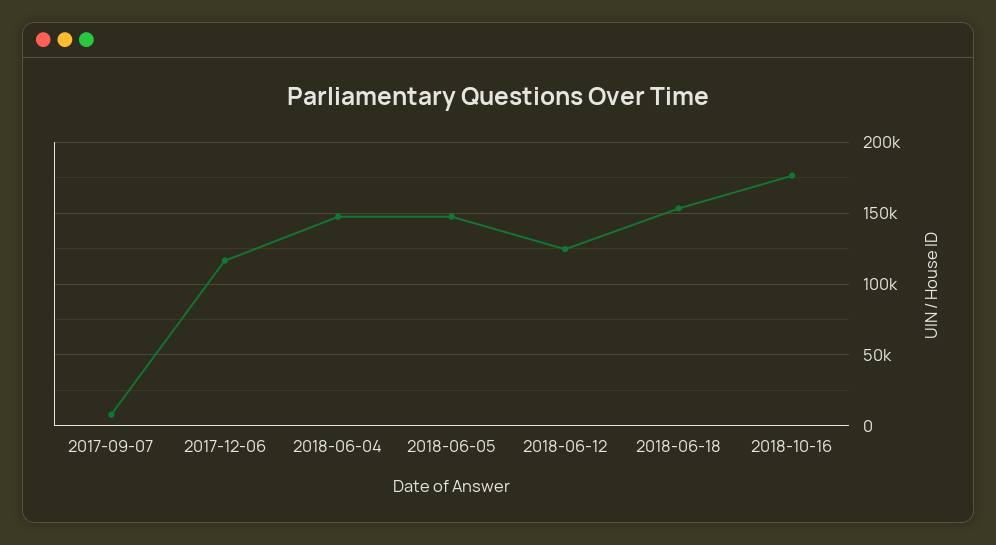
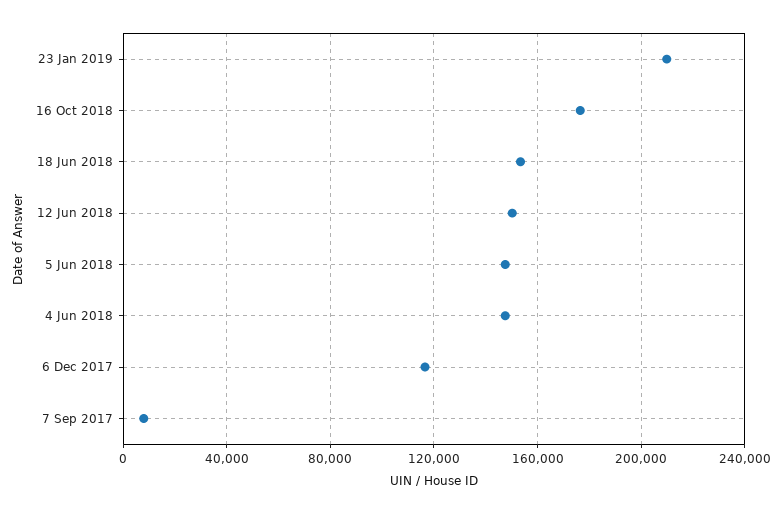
2018-06-12: 125000 -> 150000
23 Jan 2019: none -> 210000

